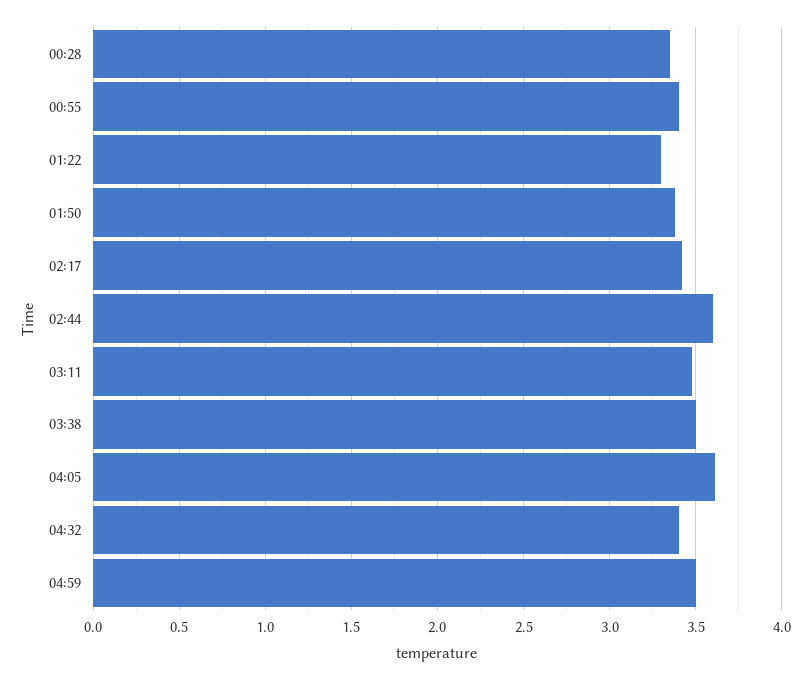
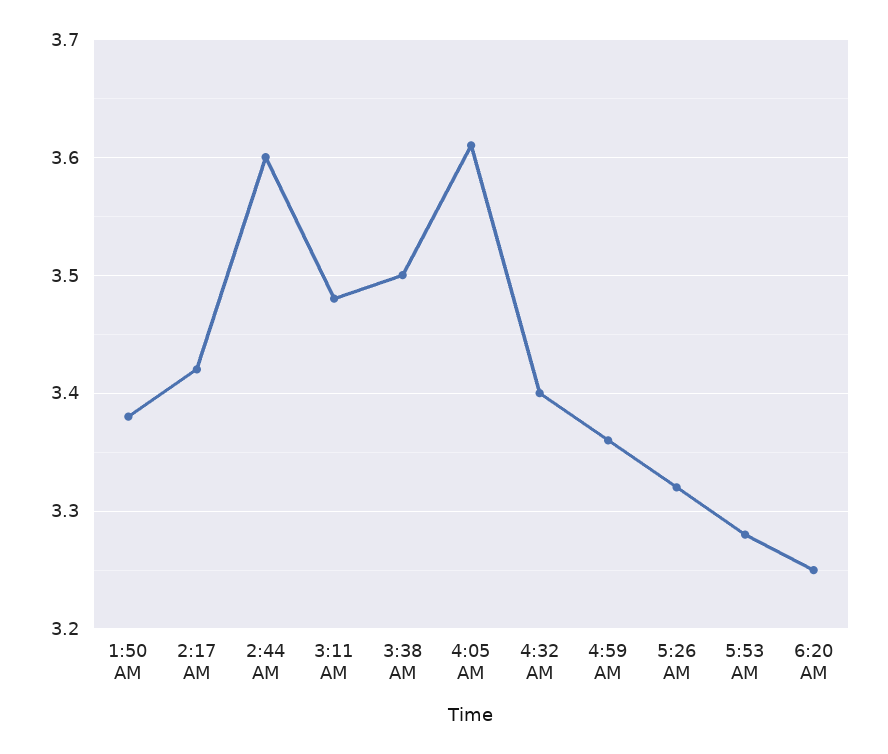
00:28: 3.35 -> none
00:55: 3.4 -> none
01:22: 3.3 -> none
04:59: 3.5 -> 3.36
5:26 AM: none -> 3.32
5:53 AM: none -> 3.28
6:20 AM: none -> 3.25

